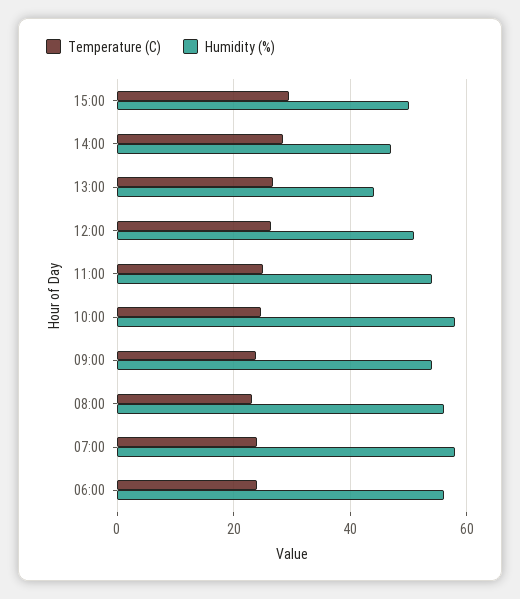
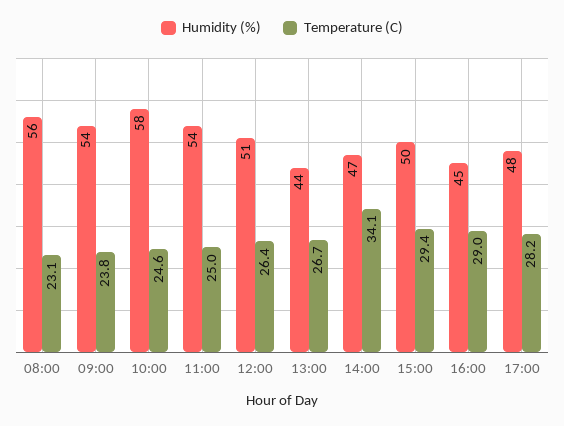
Temperature (C), 14:00: 28 -> 34.1
Temperature (C), 07:00: 24 -> none
Humidity (%), 07:00: 58 -> none
Temperature (C), 06:00: 24 -> none
Humidity (%), 06:00: 56 -> none
Humidity (%), 16:00: none -> 45
Temperature (C), 16:00: none -> 29
Humidity (%), 17:00: none -> 48
Temperature (C), 17:00: none -> 28.2

